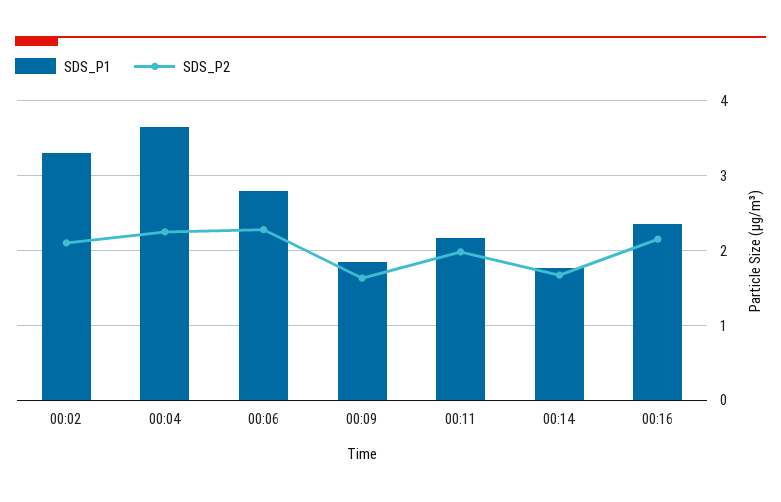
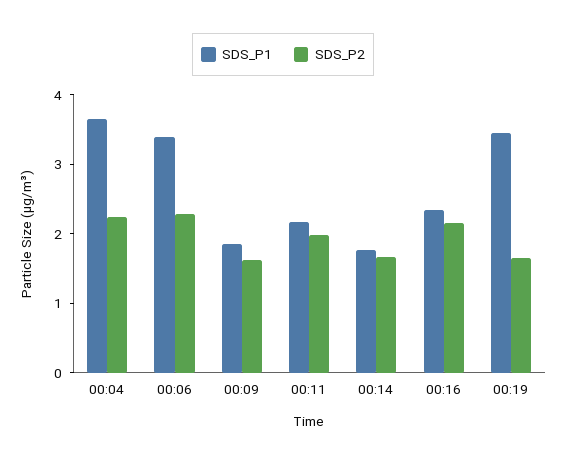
SDS_P1, 00:02: 3.3 -> none
SDS_P2, 00:02: 2.1 -> none
SDS_P1, 00:06: 2.8 -> 3.4
SDS_P1, 00:19: none -> 3.4
SDS_P2, 00:19: none -> 1.6

